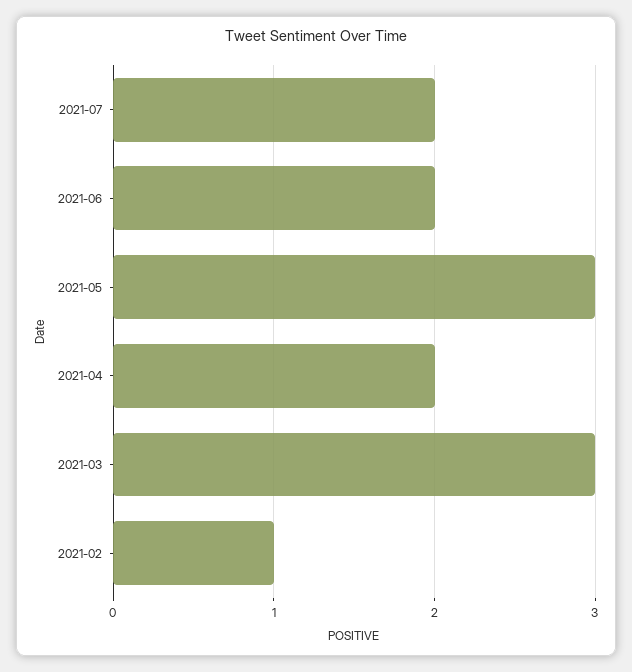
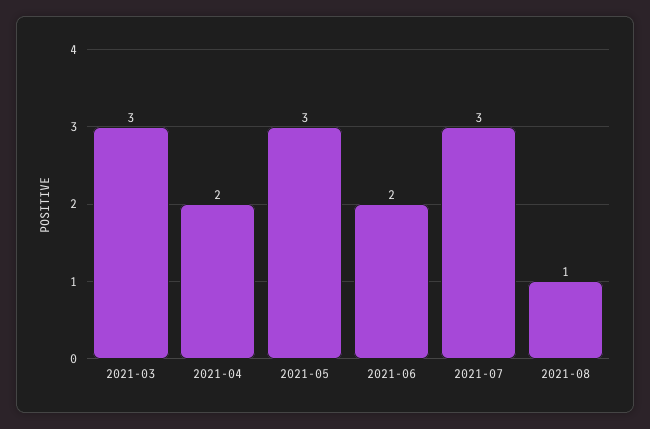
2021-07: 2 -> 3
2021-02: 1 -> none
2021-08: none -> 1

